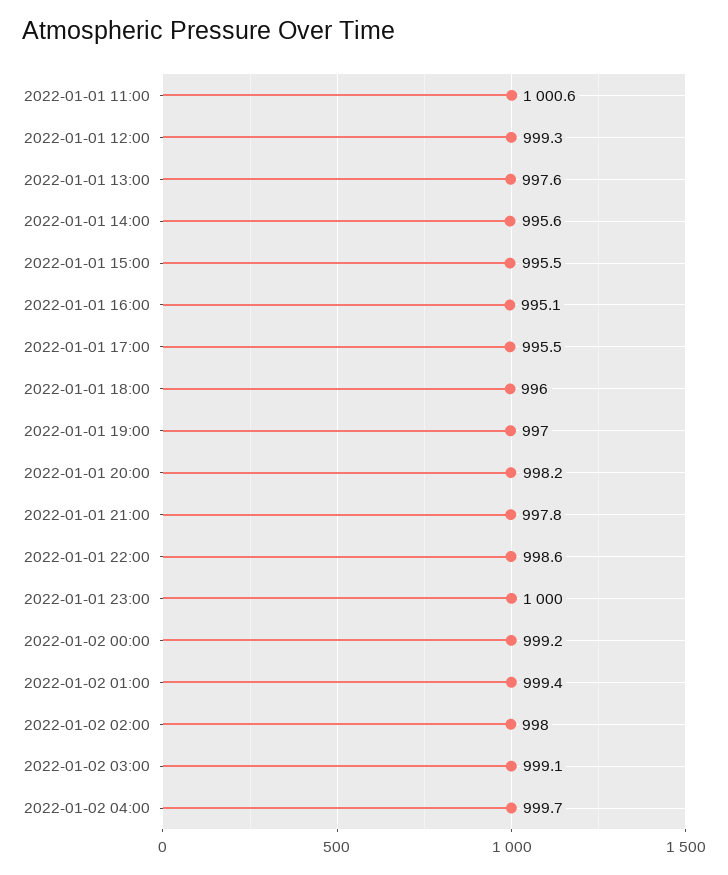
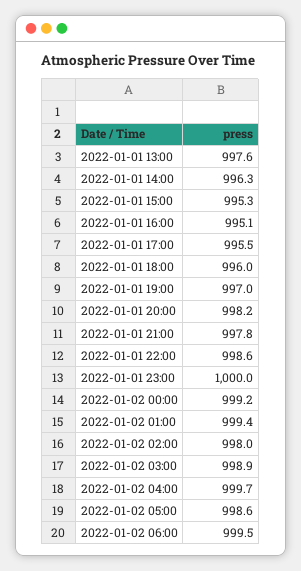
2022-01-01 11:00: 1000.6 -> none
2022-01-01 12:00: 999.3 -> none
2022-01-01 14:00: 995.6 -> 996.3
2022-01-01 15:00: 995.5 -> 995.3
2022-01-02 03:00: 999.1 -> 998.9
2022-01-02 05:00: none -> 998.6
2022-01-02 06:00: none -> 999.5

